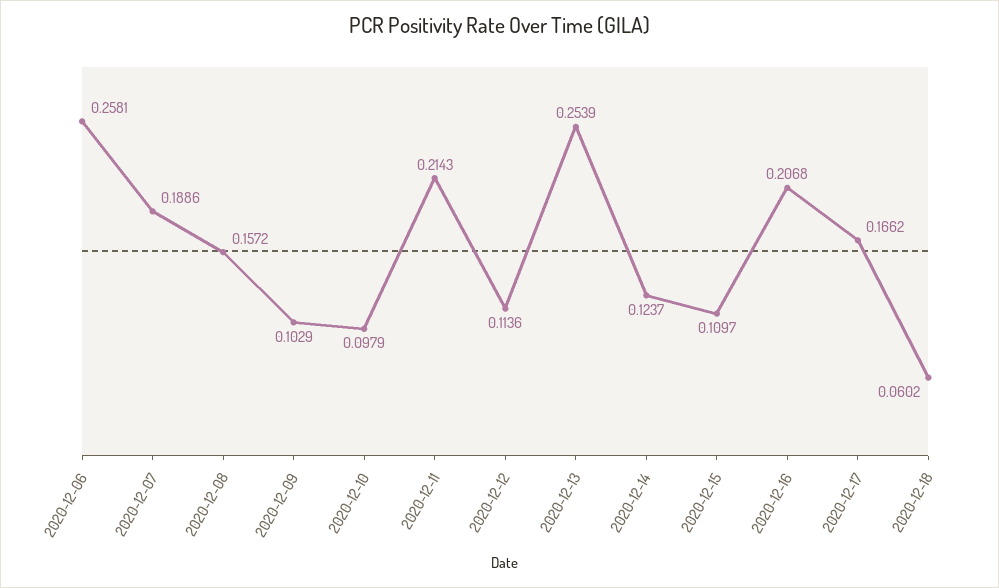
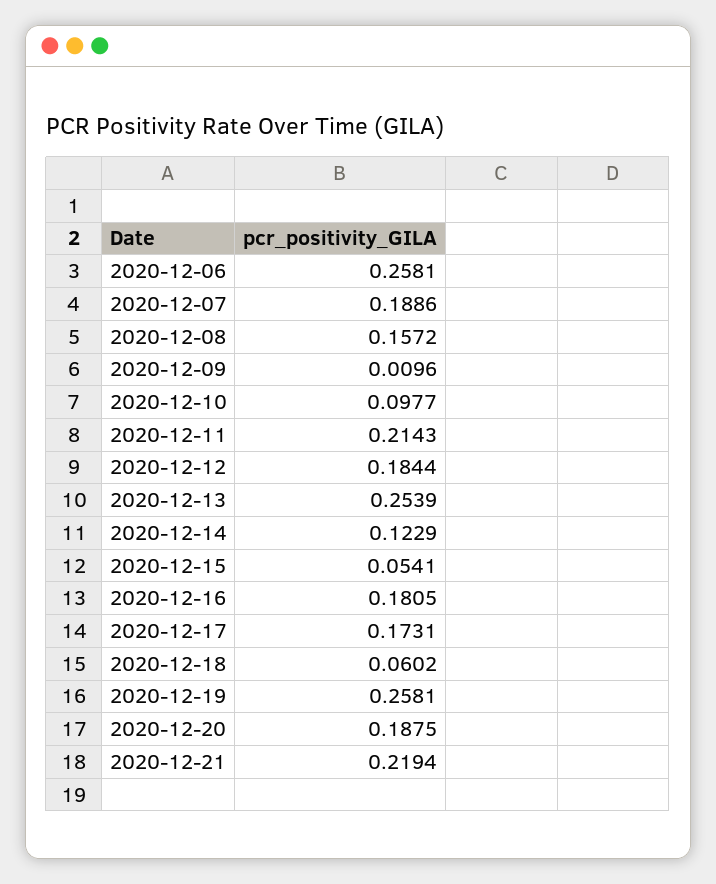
2020-12-09: 0.1029 -> 0.0096
2020-12-10: 0.0979 -> 0.0977
2020-12-12: 0.1136 -> 0.1844
2020-12-14: 0.1237 -> 0.1229
2020-12-15: 0.1097 -> 0.0541
2020-12-16: 0.2068 -> 0.1805
2020-12-17: 0.1662 -> 0.1731
2020-12-19: none -> 0.2581
2020-12-20: none -> 0.1875
2020-12-21: none -> 0.2194

